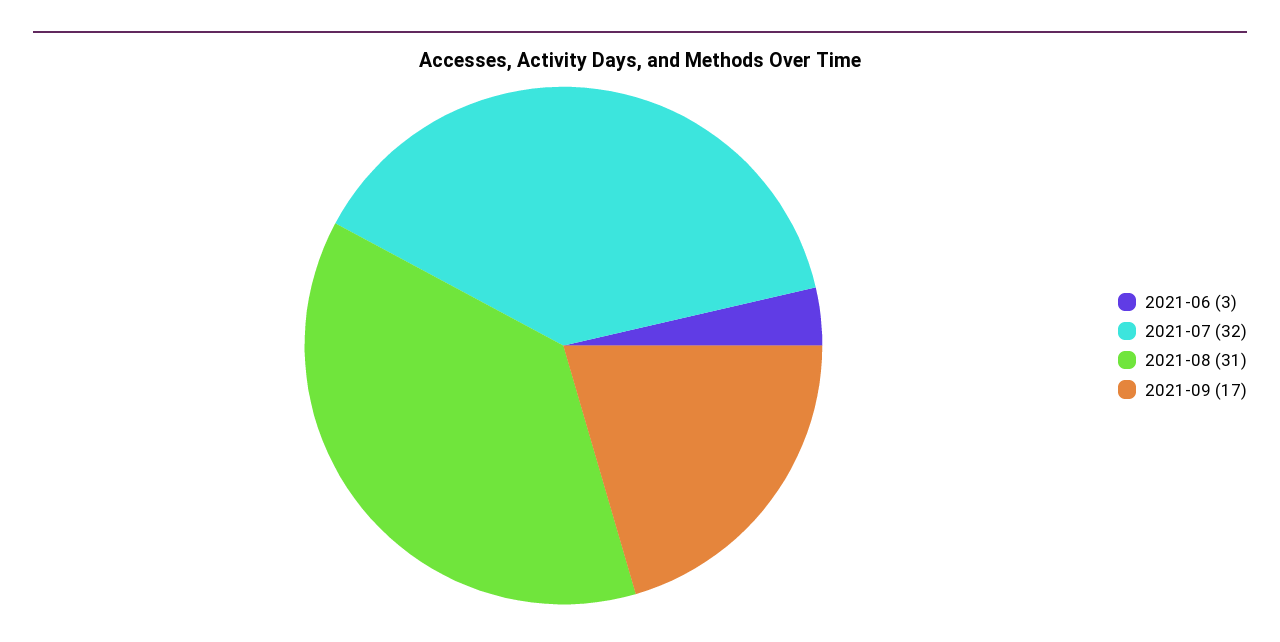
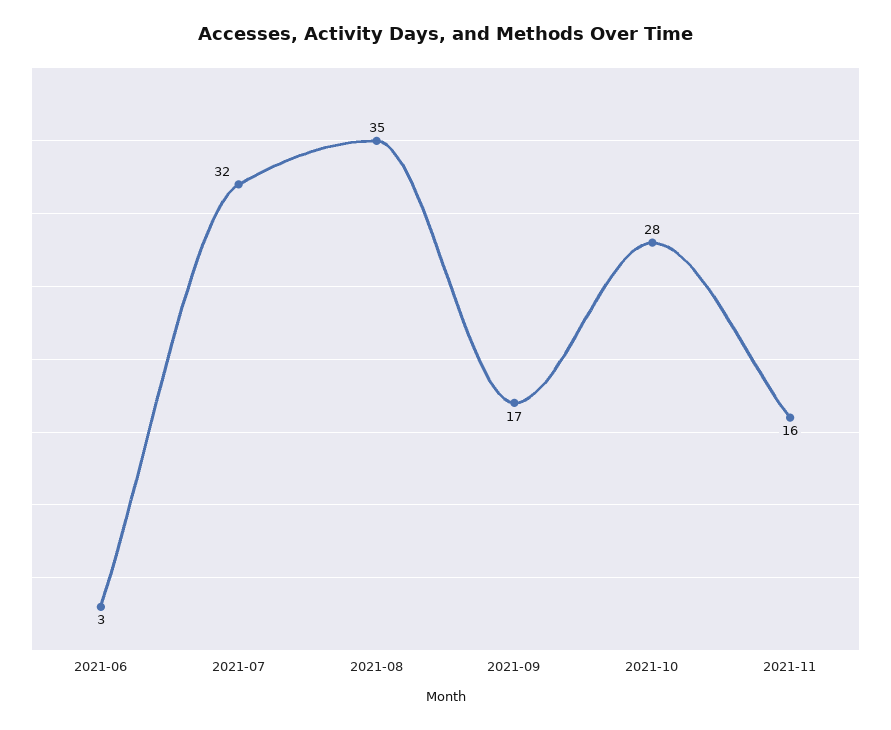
2021-08: 31 -> 35
2021-10: none -> 28
2021-11: none -> 16

